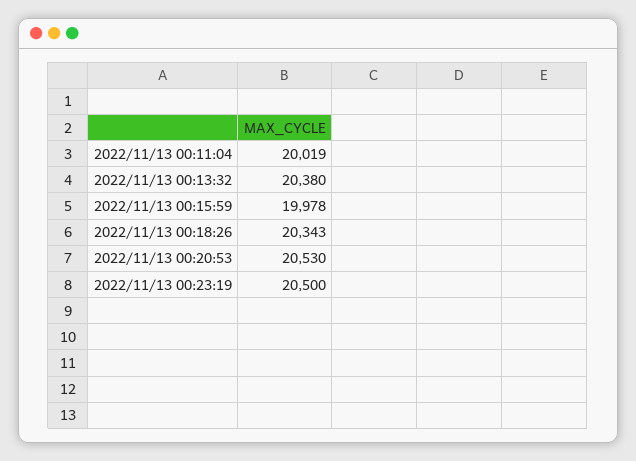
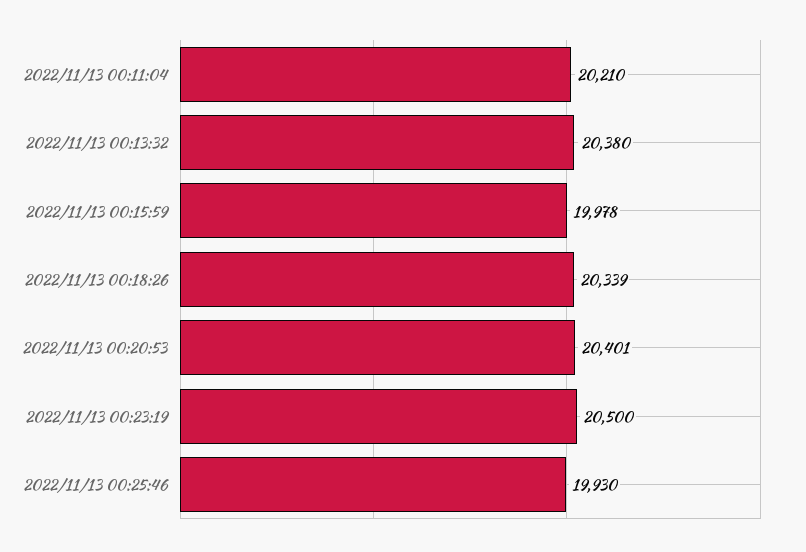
2022/11/13 00:11:04: 20019 -> 20210
2022/11/13 00:18:26: 20343 -> 20339
2022/11/13 00:20:53: 20530 -> 20401
2022/11/13 00:25:46: none -> 19930

